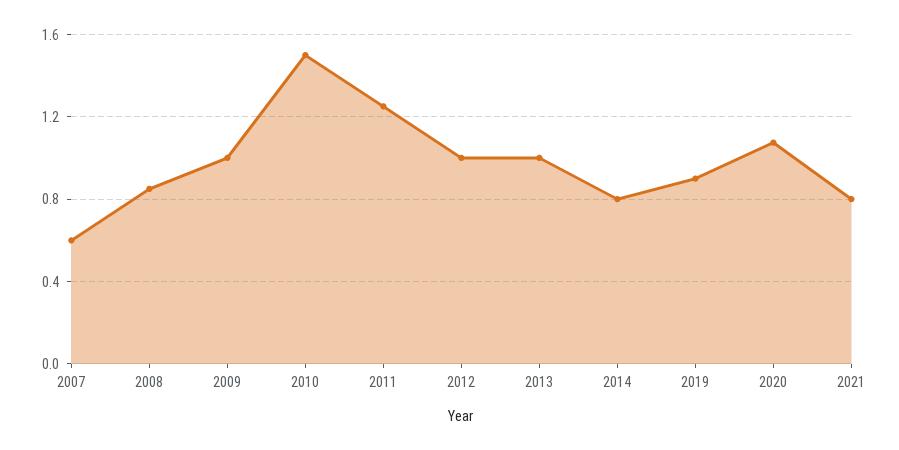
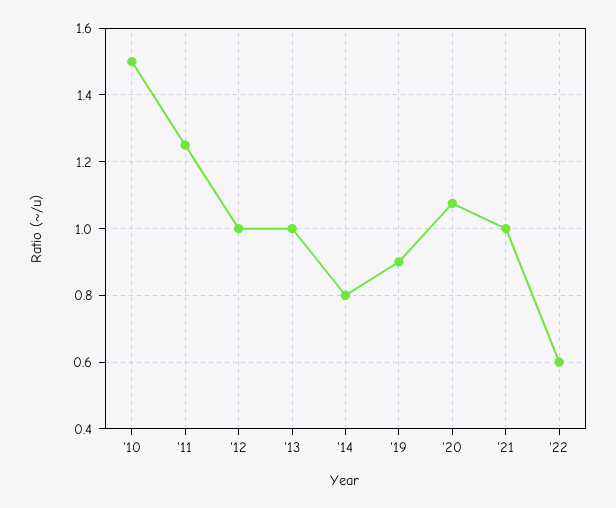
2007: 0.6 -> none
2008: 0.85 -> none
2009: 1 -> none
2021: 0.8 -> 1
'22: none -> 0.6

